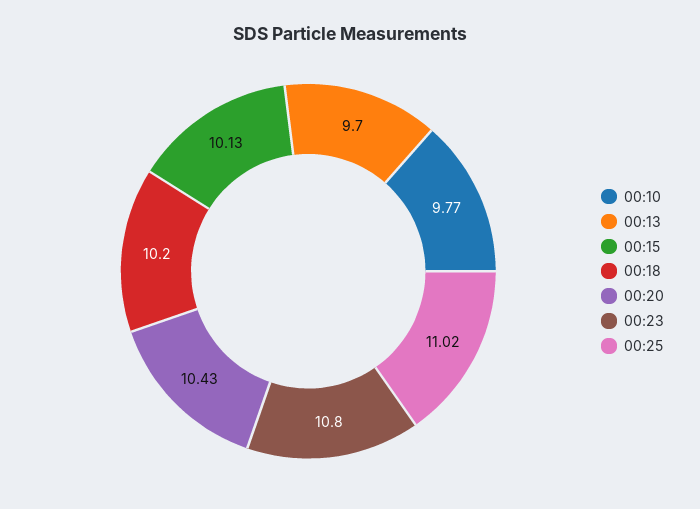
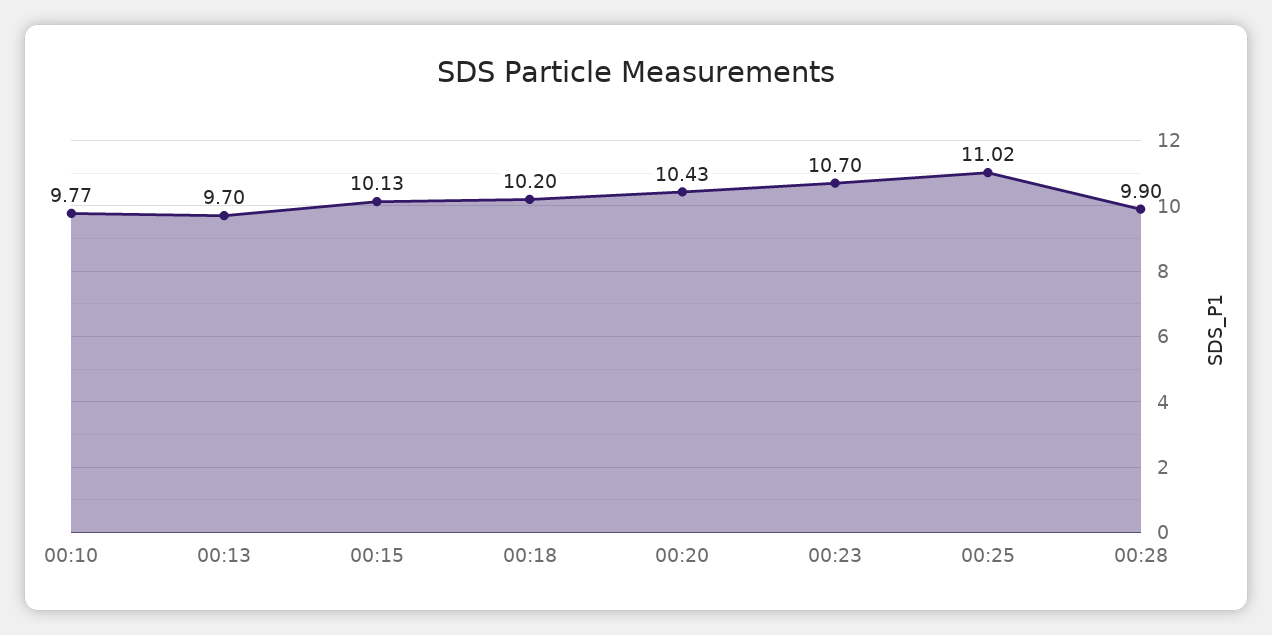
00:23: 10.8 -> 10.7
00:28: none -> 9.9

